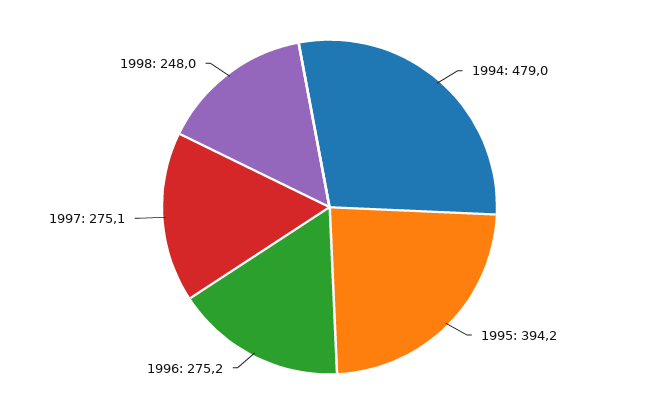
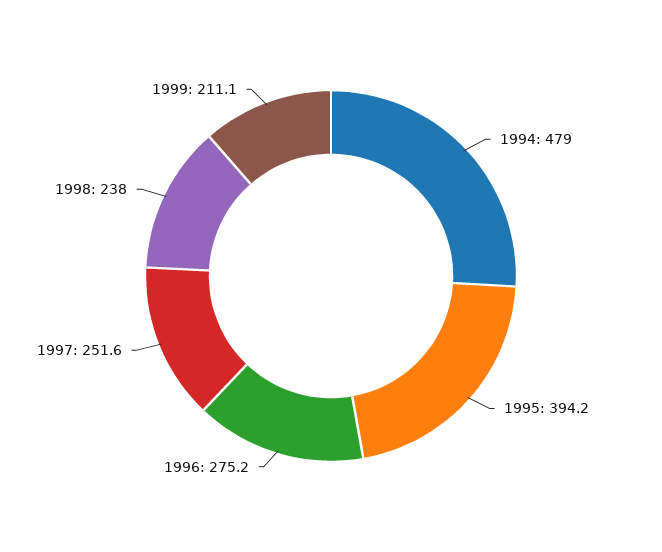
1997: 275.1 -> 251.6
1998: 248 -> 238
1999: none -> 211.1

